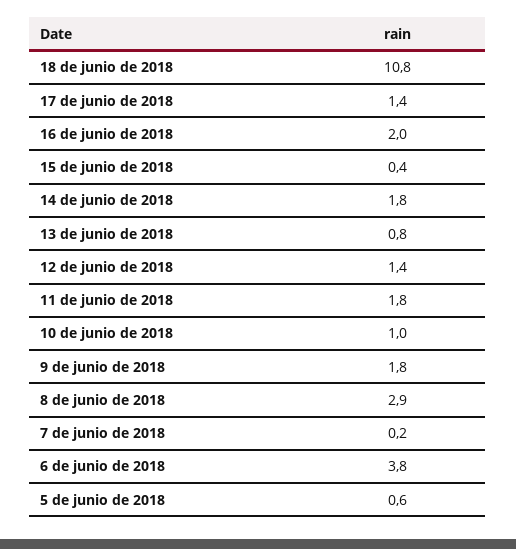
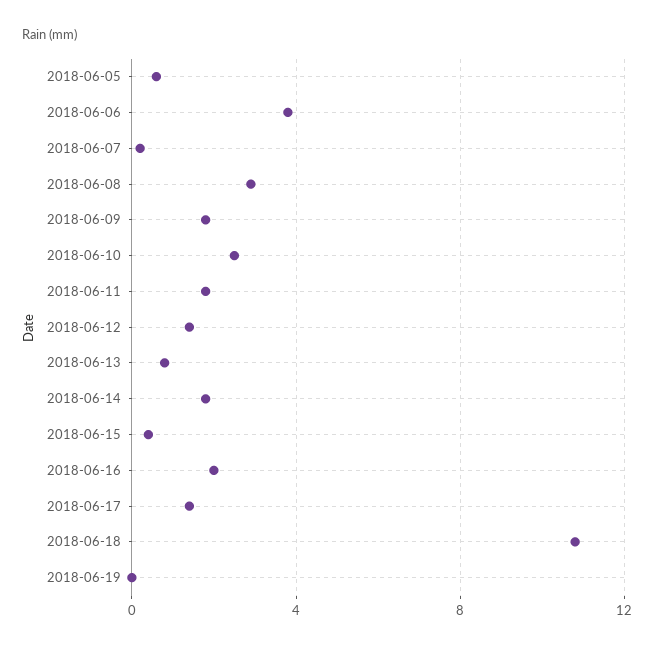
10 de junio de 2018: 1 -> 2.5
2018-06-19: none -> 0

